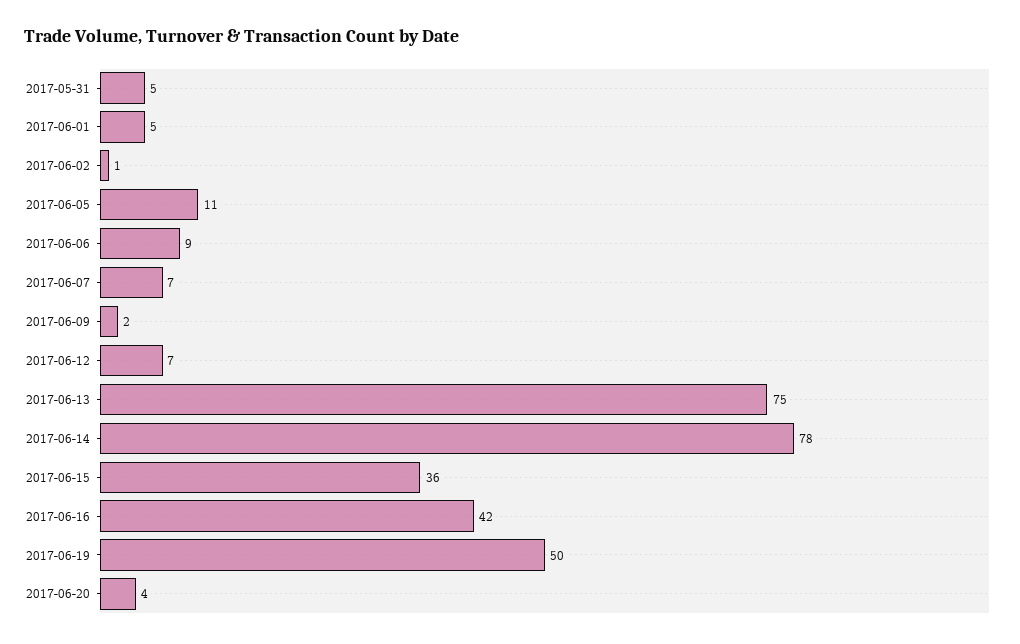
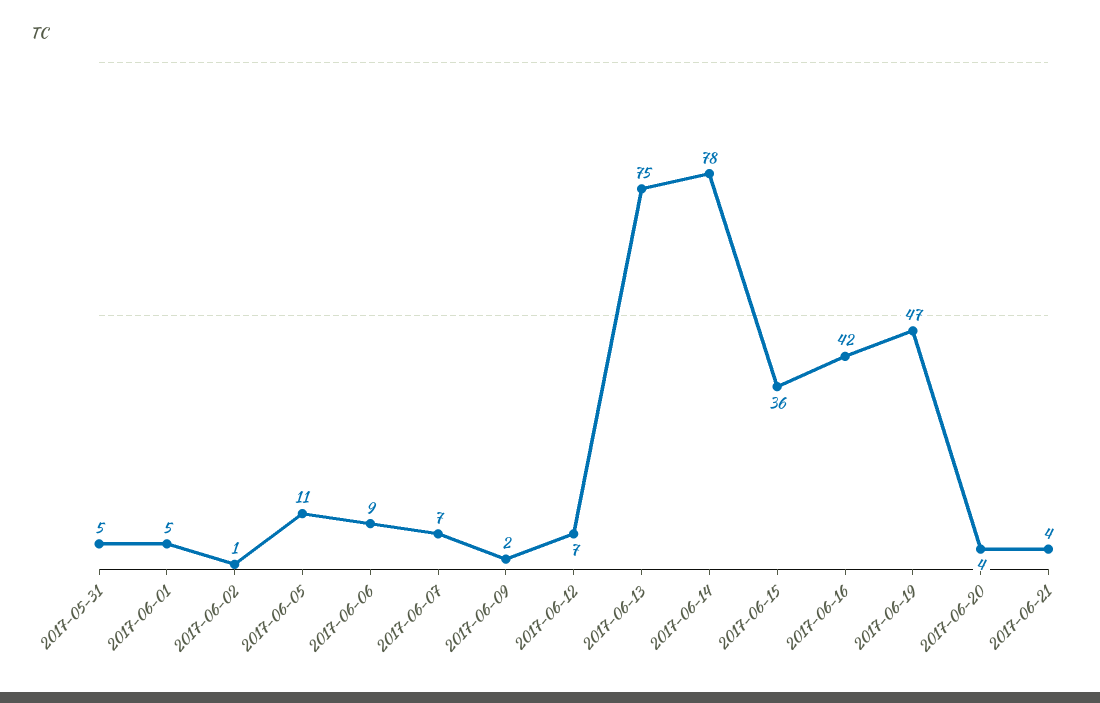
2017-06-19: 50 -> 47
2017-06-21: none -> 4

